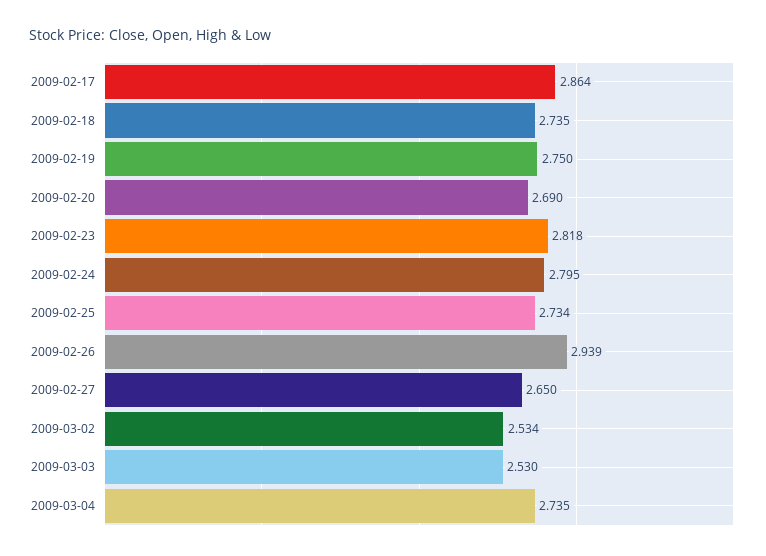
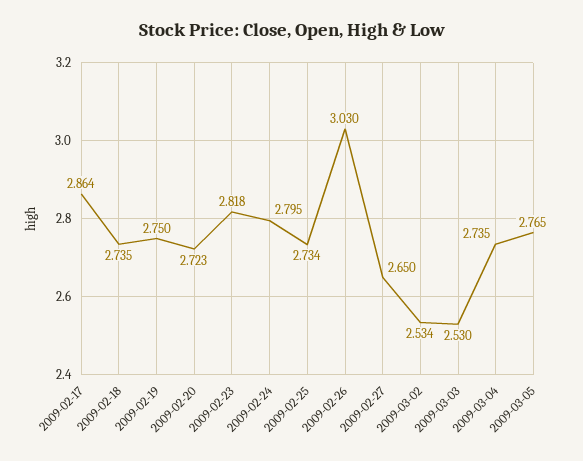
2009-02-20: 2.69 -> 2.723
2009-02-26: 2.939 -> 3.03
2009-03-05: none -> 2.765

